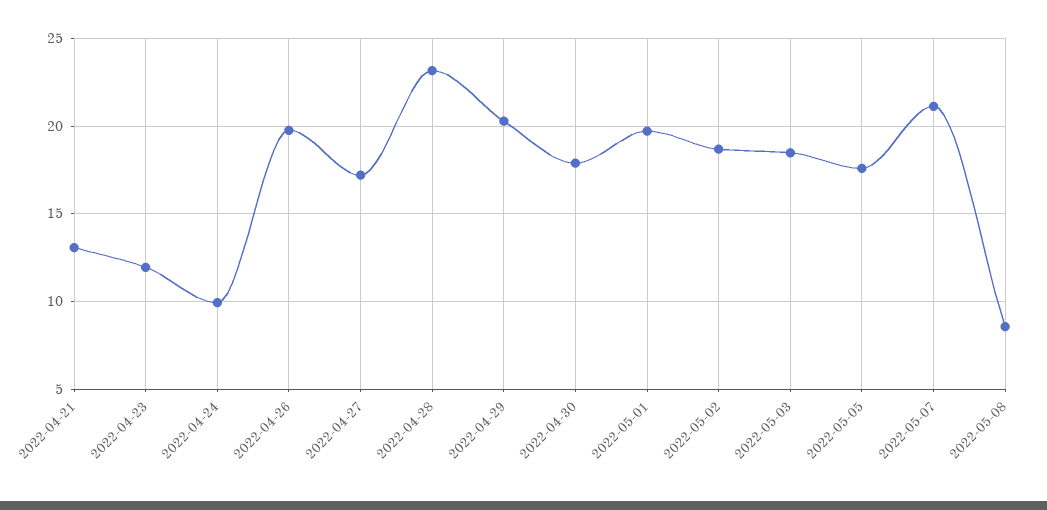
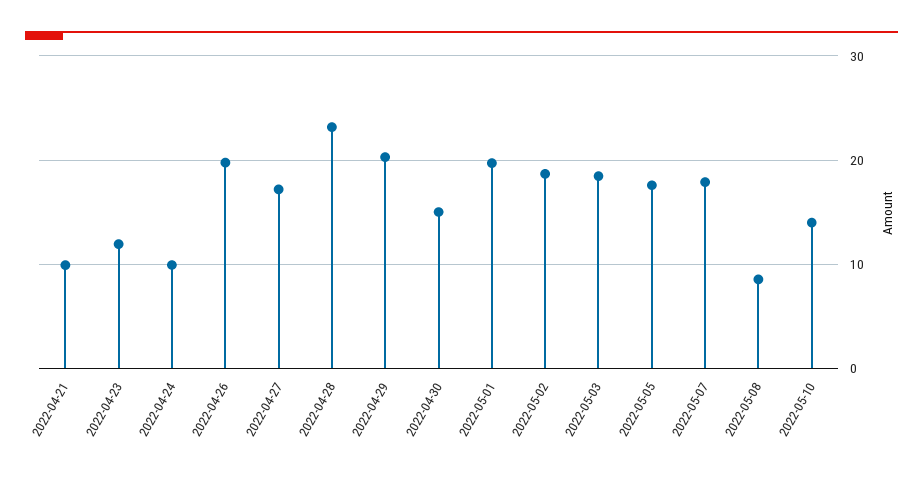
2022-04-21: 13 -> 10
2022-04-30: 18 -> 15
2022-05-07: 21 -> 18
2022-05-10: none -> 14

